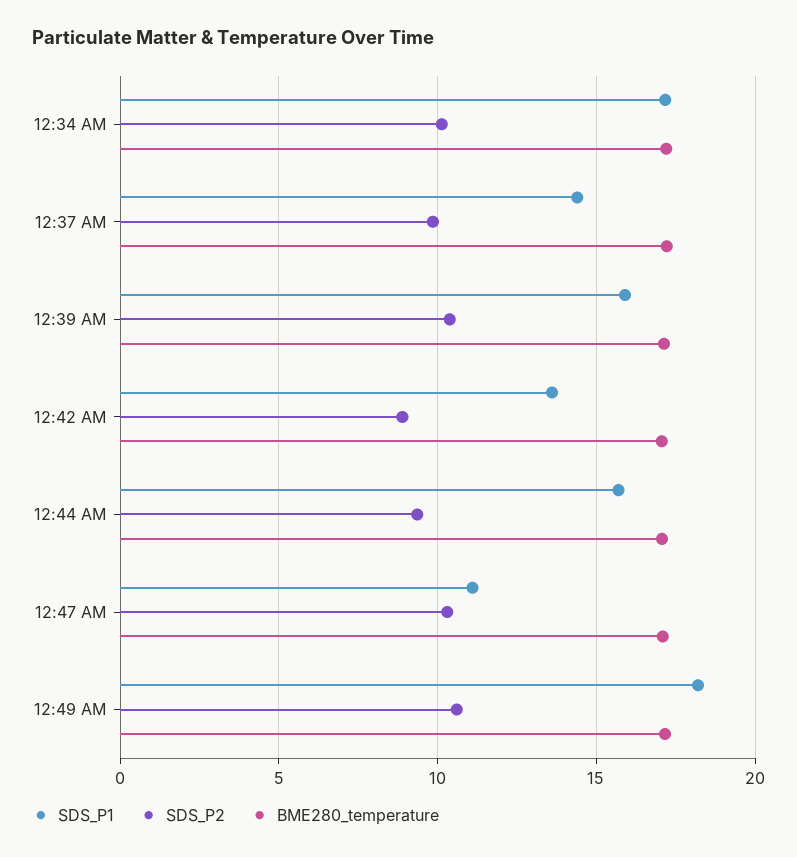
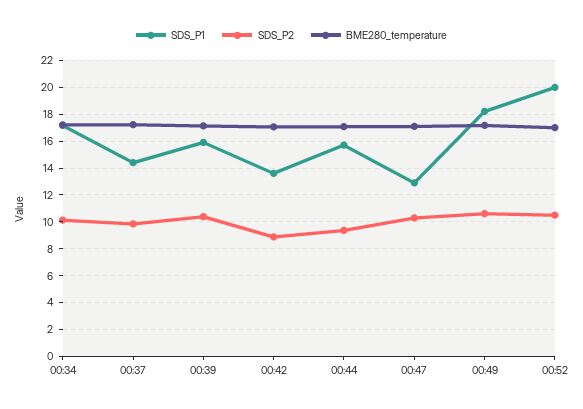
SDS_P1, 12:47 AM: 11 -> 13
SDS_P1, 00:52: none -> 20
SDS_P2, 00:52: none -> 10.5
BME280_temperature, 00:52: none -> 17

